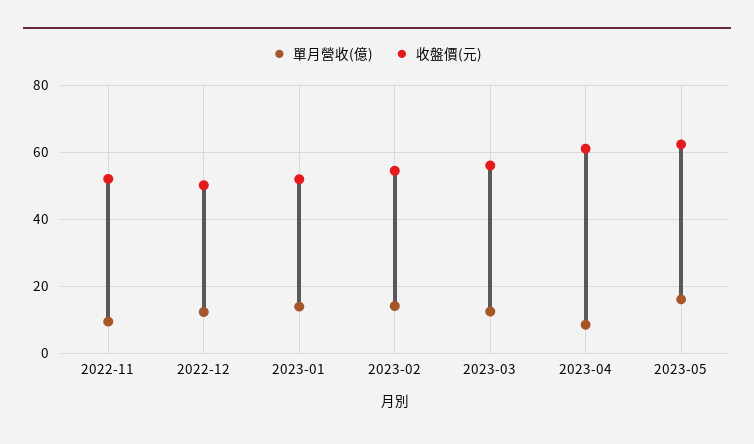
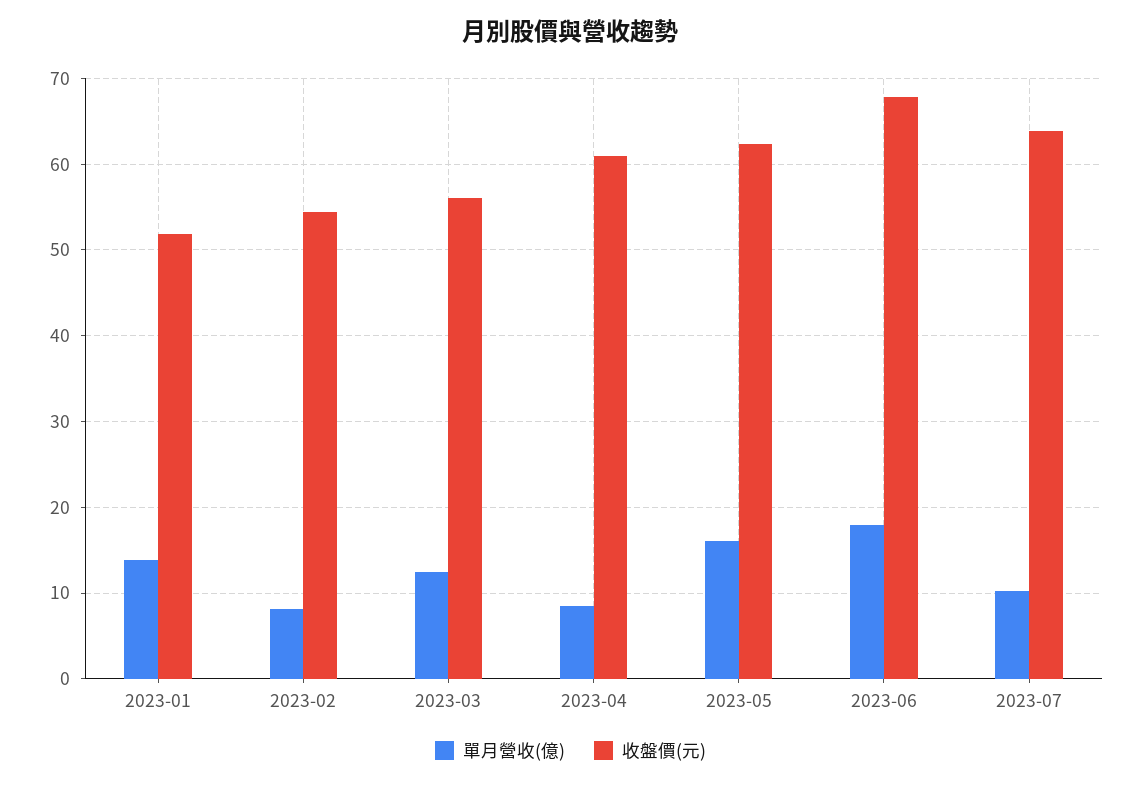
單月營收(億), 2022-11: 10 -> none
收盤價(元), 2022-11: 52 -> none
單月營收(億), 2022-12: 12 -> none
收盤價(元), 2022-12: 50 -> none
單月營收(億), 2023-02: 14 -> 8
單月營收(億), 2023-06: none -> 18
收盤價(元), 2023-06: none -> 68
單月營收(億), 2023-07: none -> 10
收盤價(元), 2023-07: none -> 64

